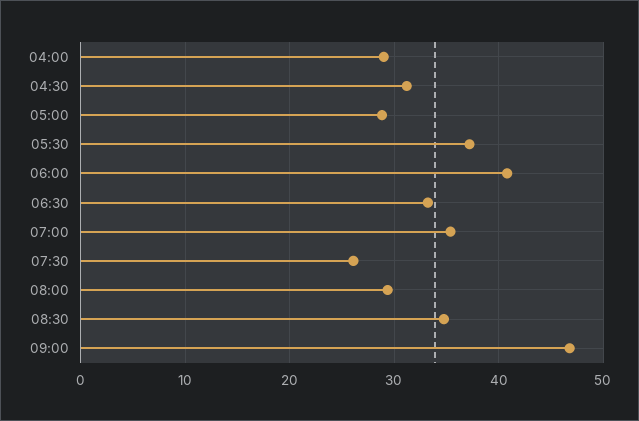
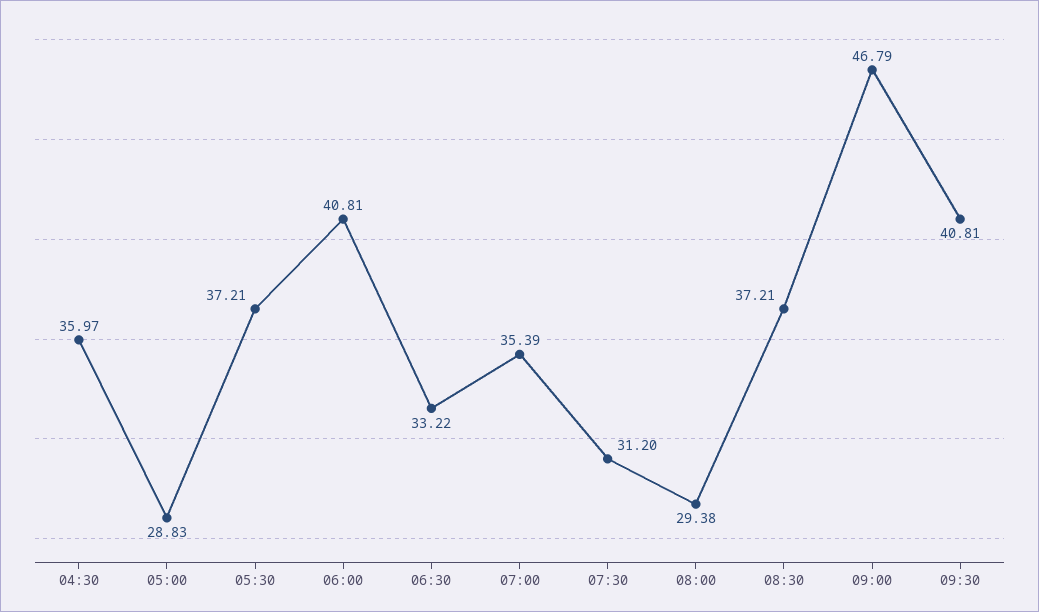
04:00: 29 -> none
04:30: 31 -> 35.97
07:30: 26 -> 31.2
08:30: 35 -> 37.21
09:30: none -> 40.81

